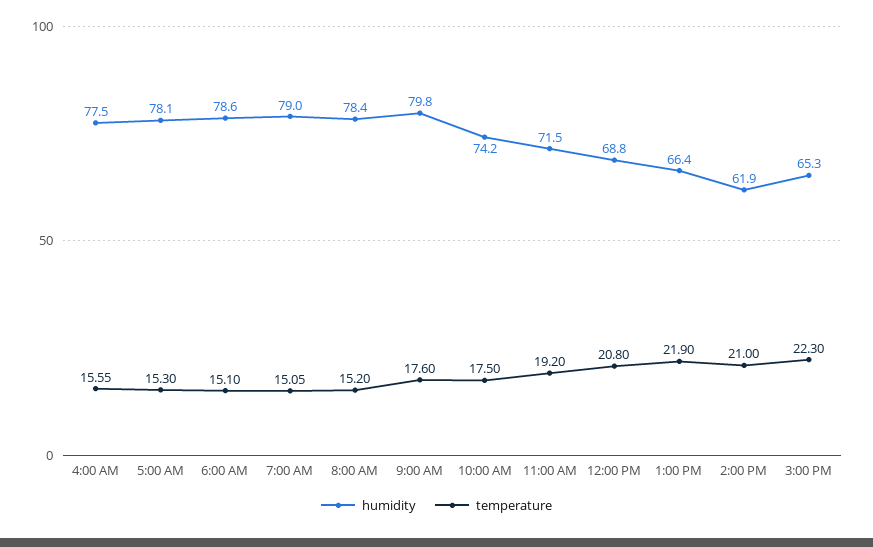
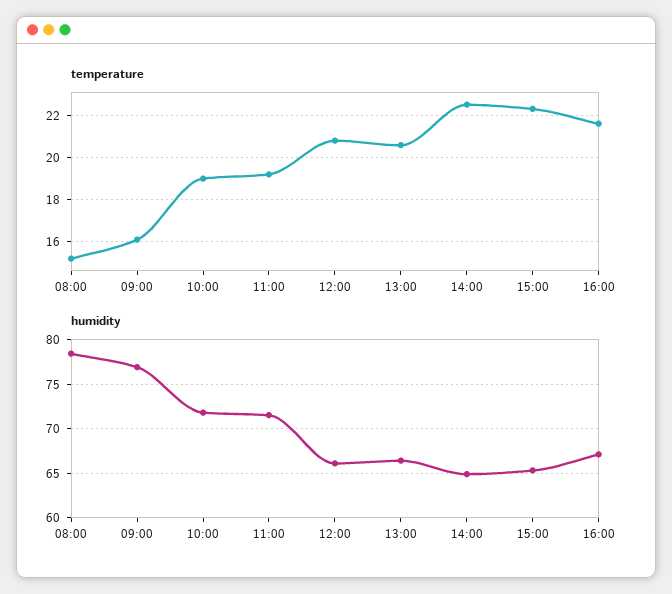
humidity, 4:00 AM: 77.5 -> none
temperature, 4:00 AM: 15.55 -> none
humidity, 5:00 AM: 78.1 -> none
temperature, 5:00 AM: 15.3 -> none
humidity, 6:00 AM: 78.6 -> none
temperature, 6:00 AM: 15.1 -> none
humidity, 7:00 AM: 79 -> none
temperature, 7:00 AM: 15.05 -> none
humidity, 9:00 AM: 79.8 -> 77
temperature, 9:00 AM: 17.6 -> 16
humidity, 10:00 AM: 74.2 -> 72
temperature, 10:00 AM: 17.5 -> 19
humidity, 12:00 PM: 68.8 -> 66
temperature, 1:00 PM: 21.9 -> 20.5
humidity, 2:00 PM: 61.9 -> 65
temperature, 2:00 PM: 21 -> 22.5
temperature, 16:00: none -> 21.5
humidity, 16:00: none -> 67

